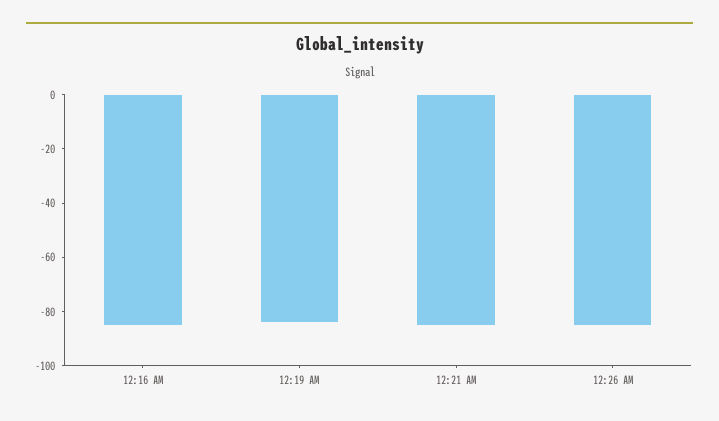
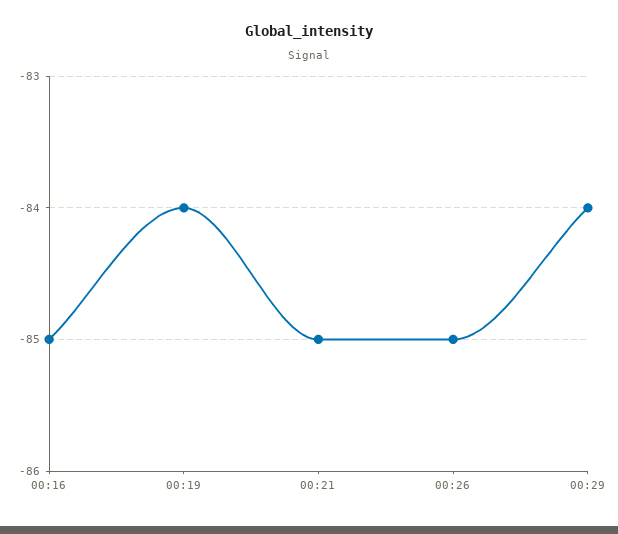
00:29: none -> -84

